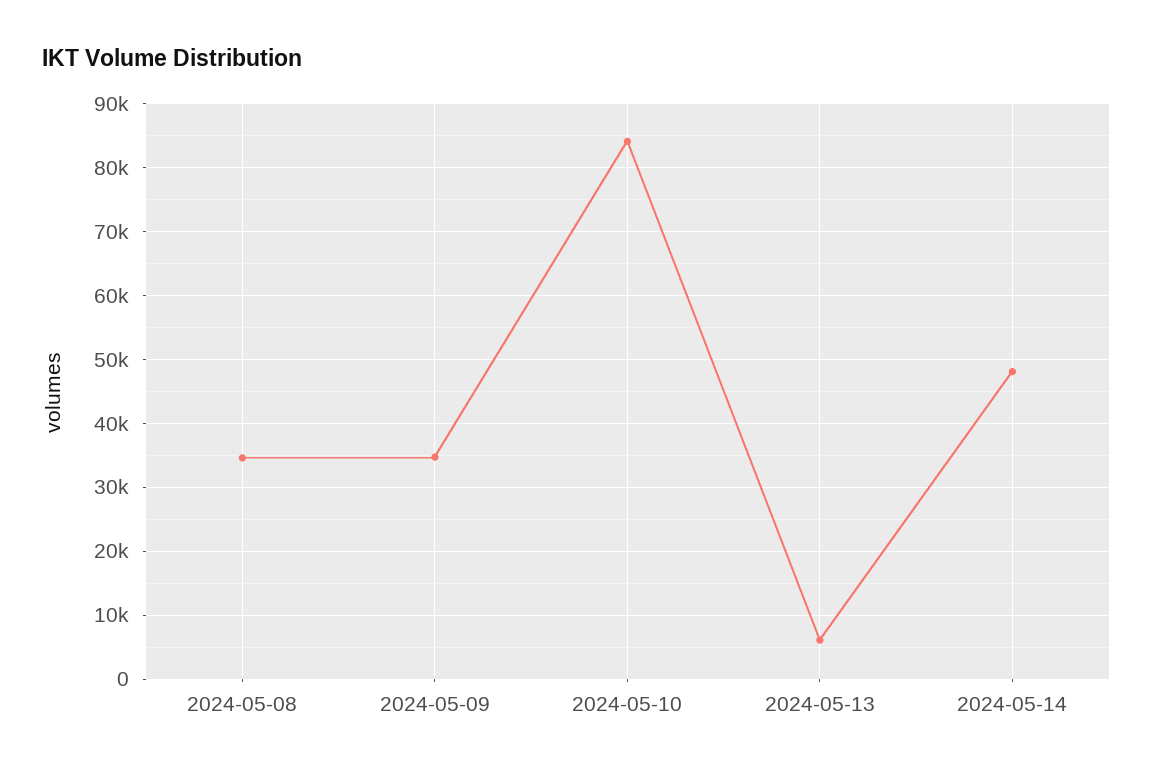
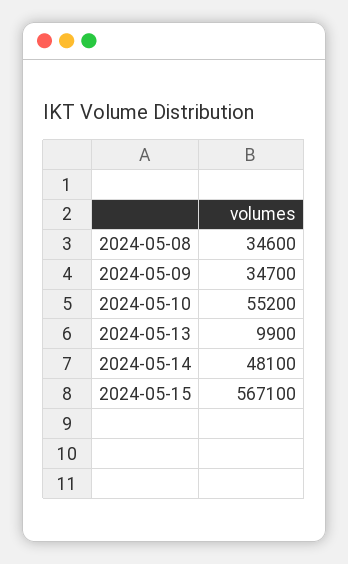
2024-05-10: 84000 -> 55200
2024-05-13: 6000 -> 9900
2024-05-15: none -> 567100

